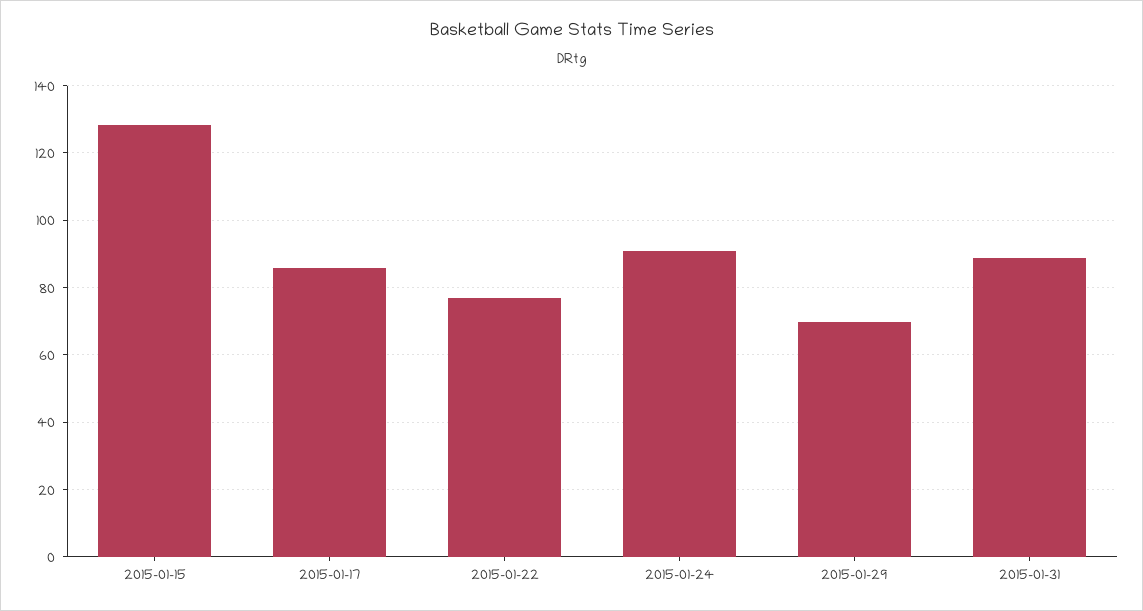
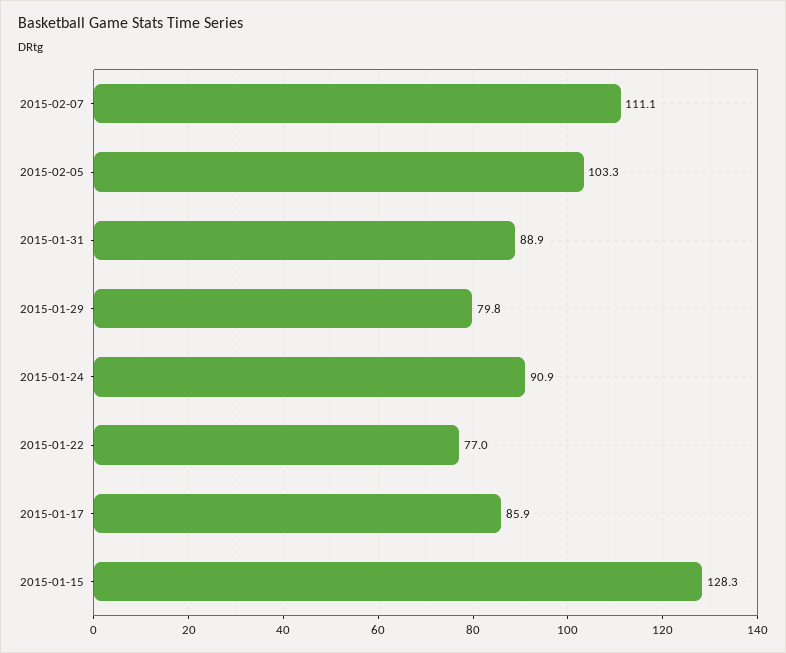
2015-01-29: 70 -> 79.8
2015-02-07: none -> 111.1
2015-02-05: none -> 103.3

